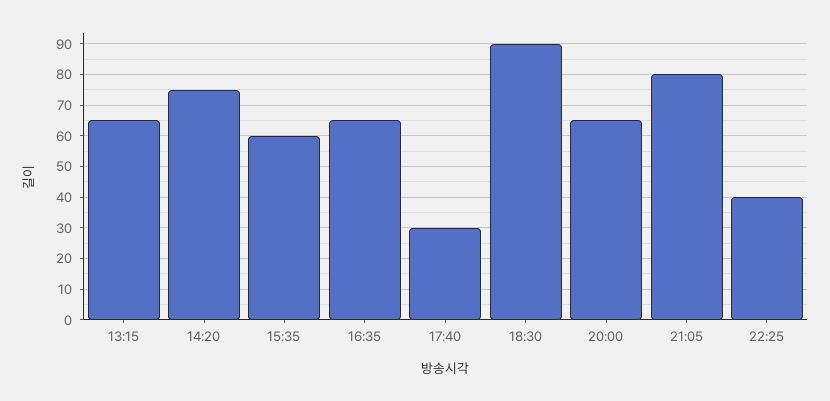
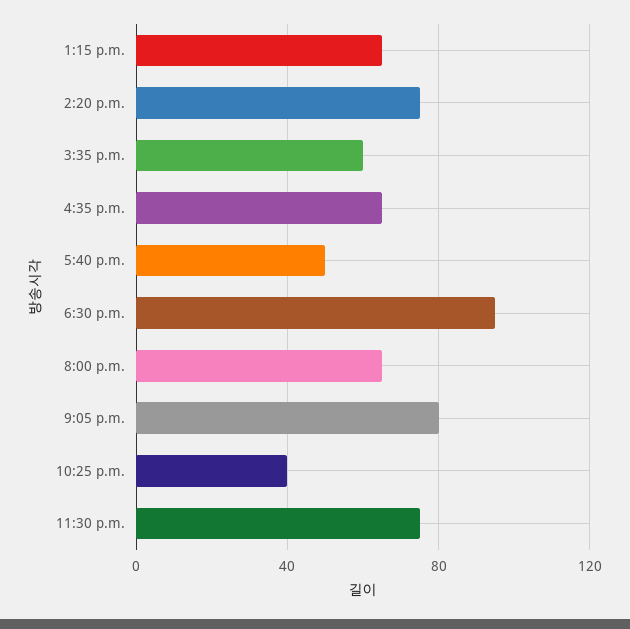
17:40: 30 -> 50
18:30: 90 -> 95
11:30 p.m.: none -> 75

